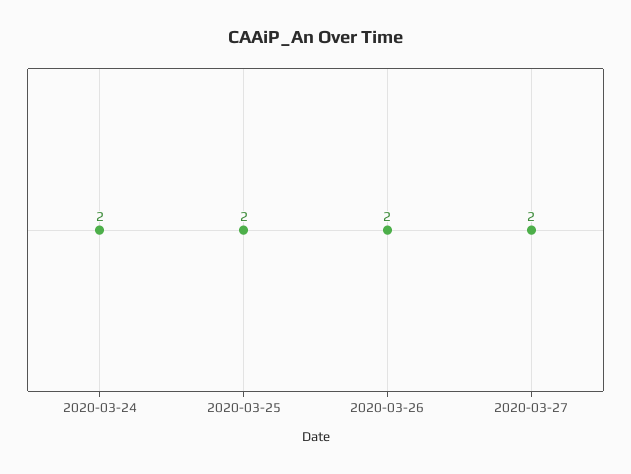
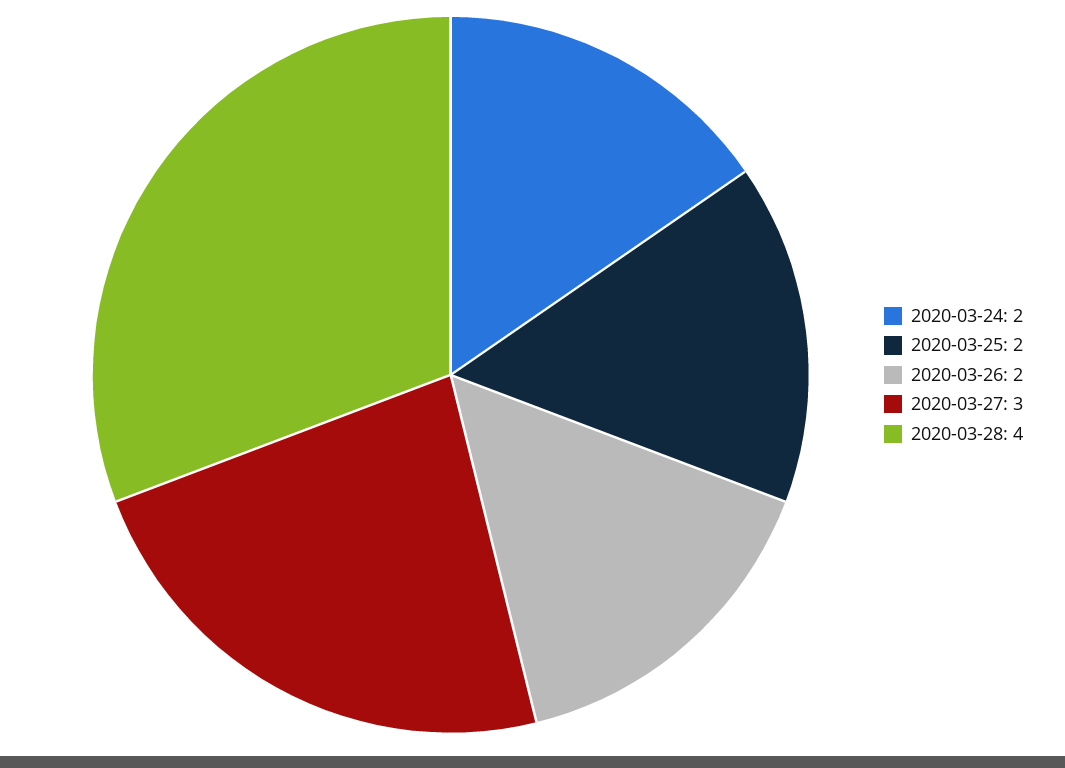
2020-03-27: 2 -> 3
2020-03-28: none -> 4

